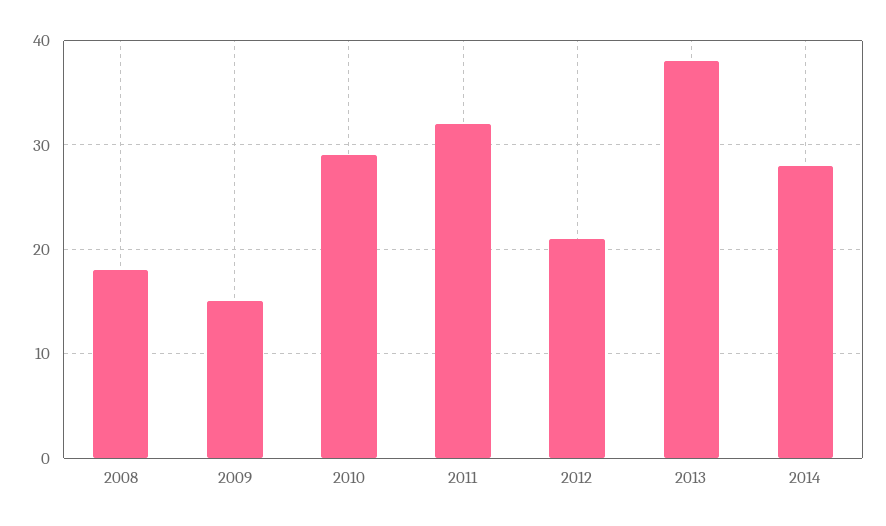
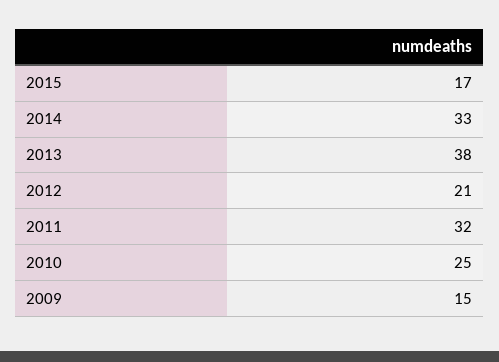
2008: 18 -> none
2010: 29 -> 25
2014: 28 -> 33
2015: none -> 17

